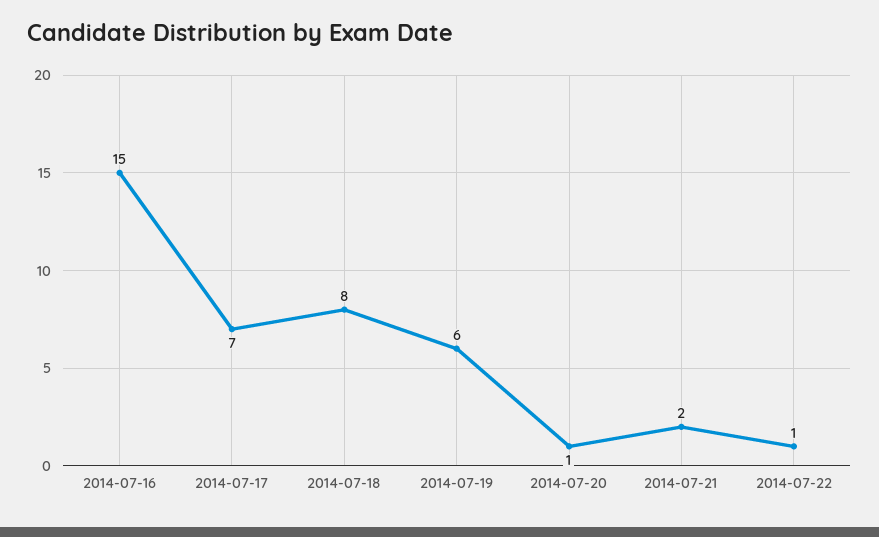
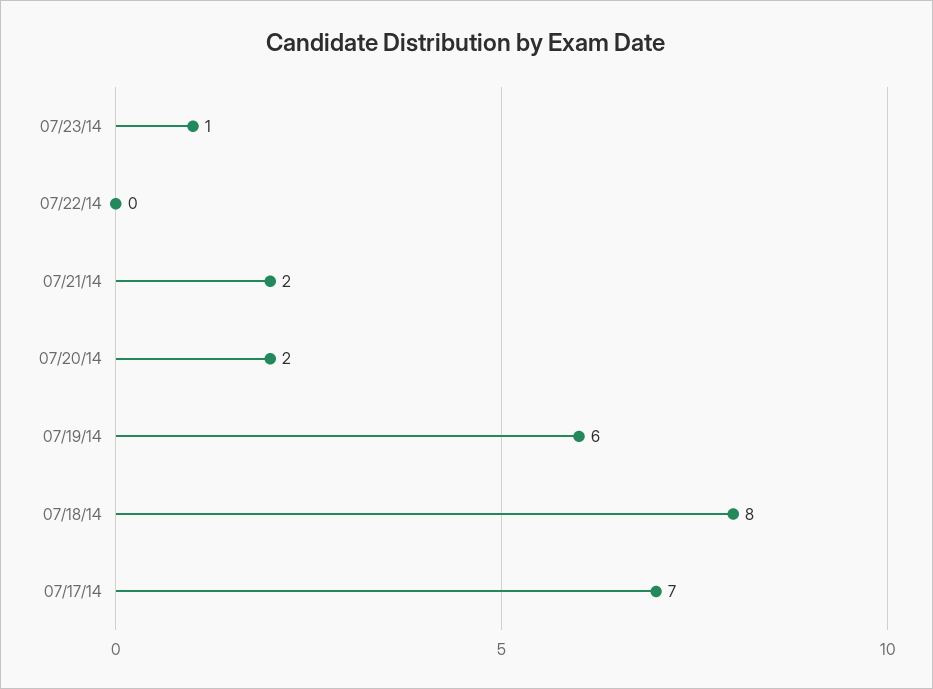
2014-07-16: 15 -> none
2014-07-20: 1 -> 2
2014-07-22: 1 -> 0
07/23/14: none -> 1

